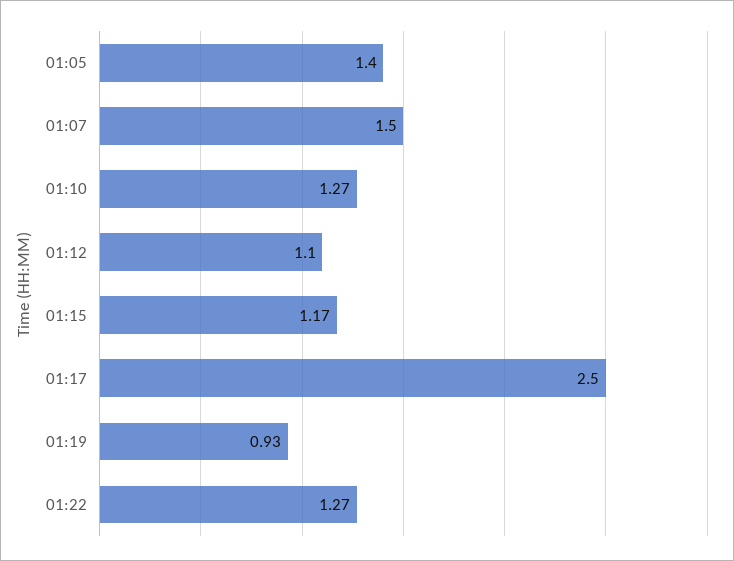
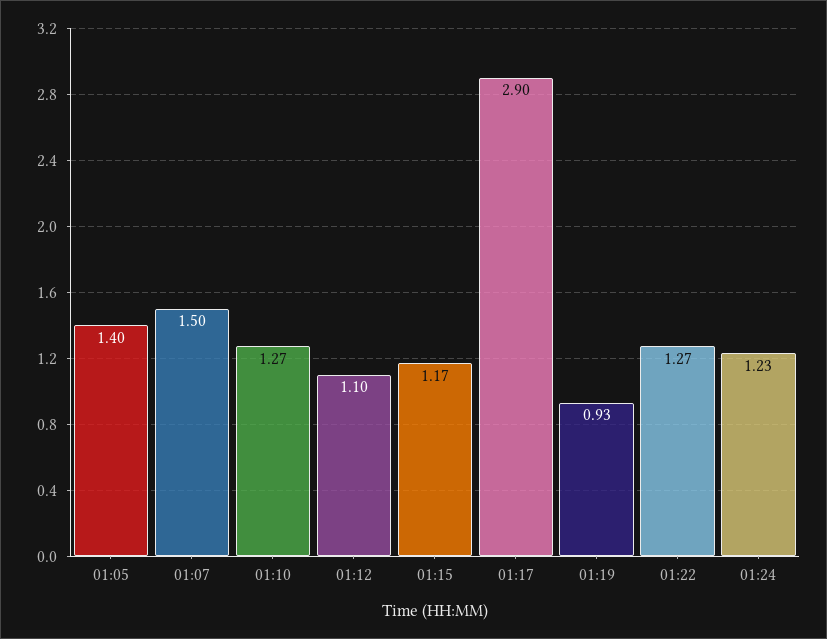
01:17: 2.5 -> 2.9
01:24: none -> 1.23

